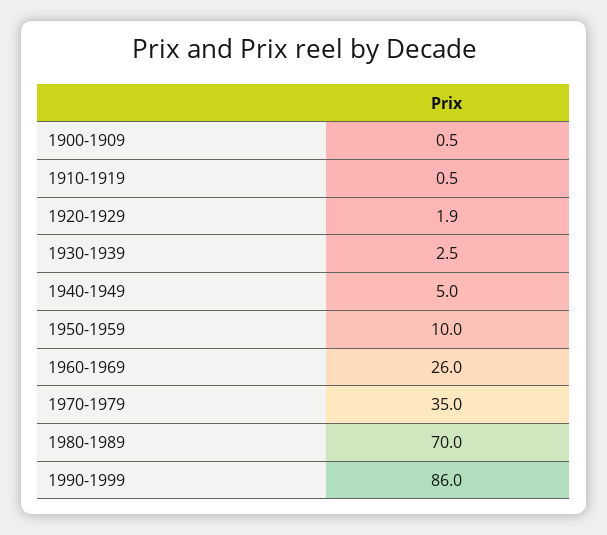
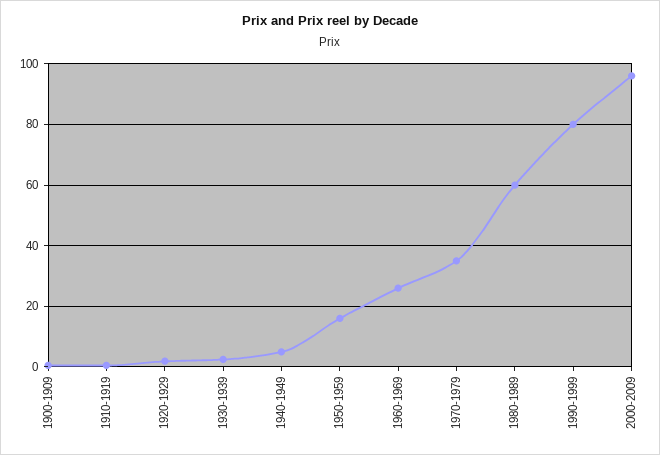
1950-1959: 10 -> 16
1980-1989: 70 -> 60
1990-1999: 86 -> 80
2000-2009: none -> 96

